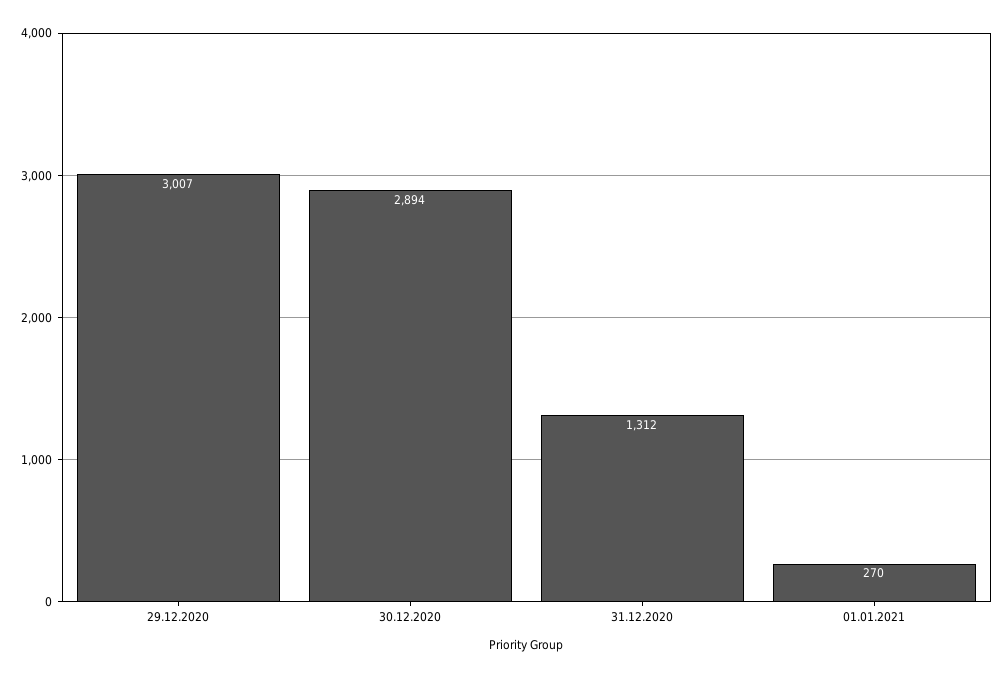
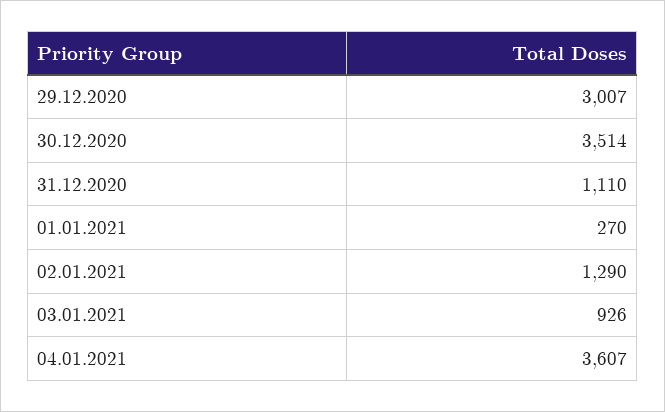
30.12.2020: 2894 -> 3514
31.12.2020: 1312 -> 1110
02.01.2021: none -> 1290
03.01.2021: none -> 926
04.01.2021: none -> 3607

